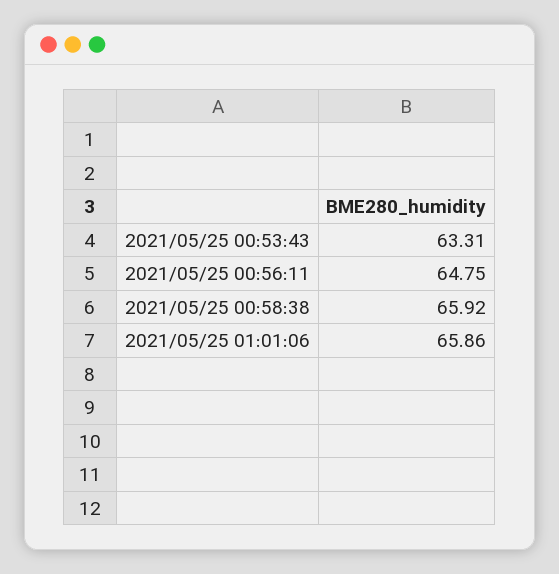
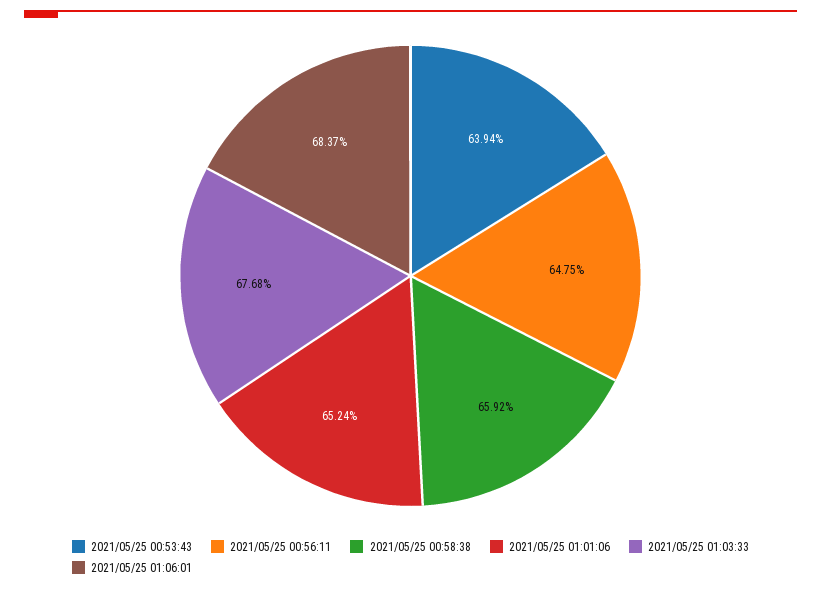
2021/05/25 00:53:43: 63.31 -> 63.94
2021/05/25 01:01:06: 65.86 -> 65.24
2021/05/25 01:03:33: none -> 67.68
2021/05/25 01:06:01: none -> 68.37

